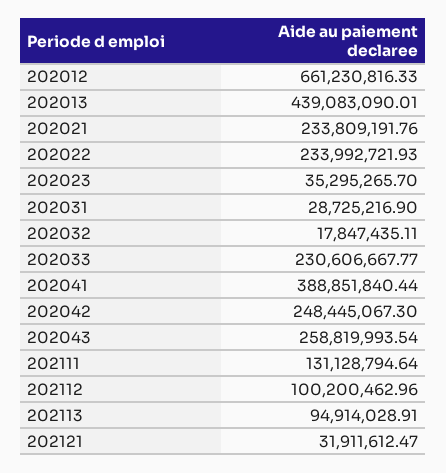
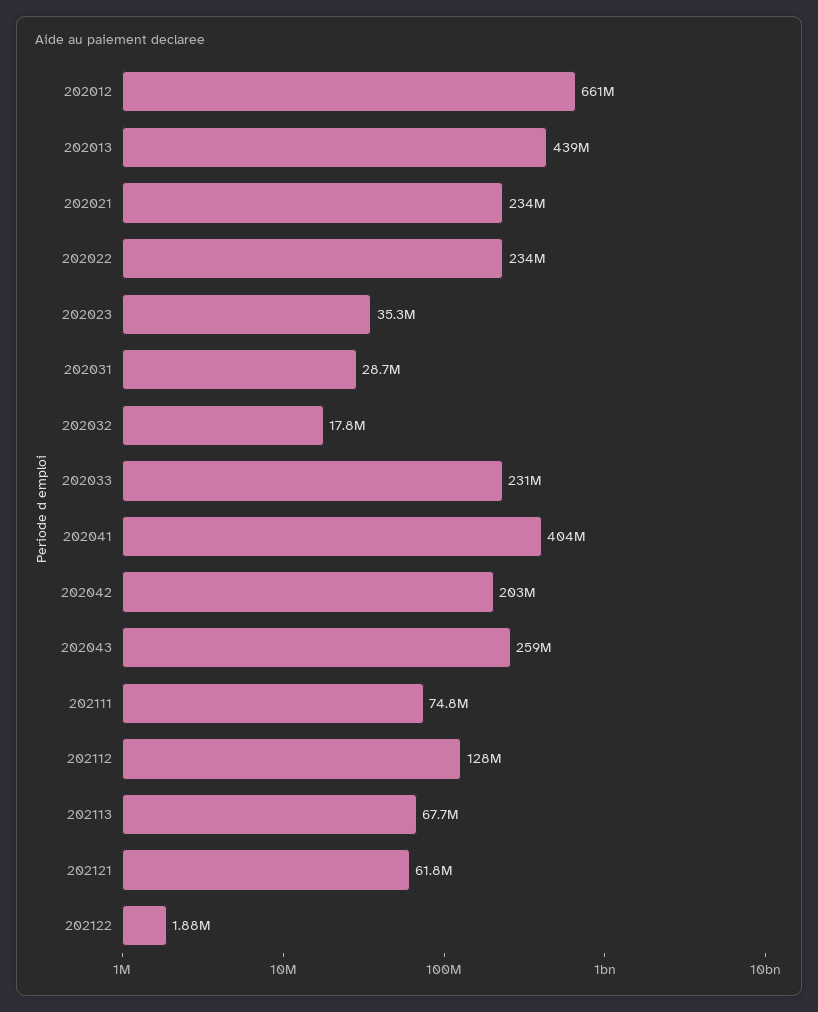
202041: 388851840.44 -> 404000000
202042: 248445067.3 -> 203000000
202111: 131128794.64 -> 74800000
202112: 100200462.96 -> 128000000
202113: 94914028.91 -> 67700000
202121: 31911612.47 -> 61800000
202122: none -> 1880000

